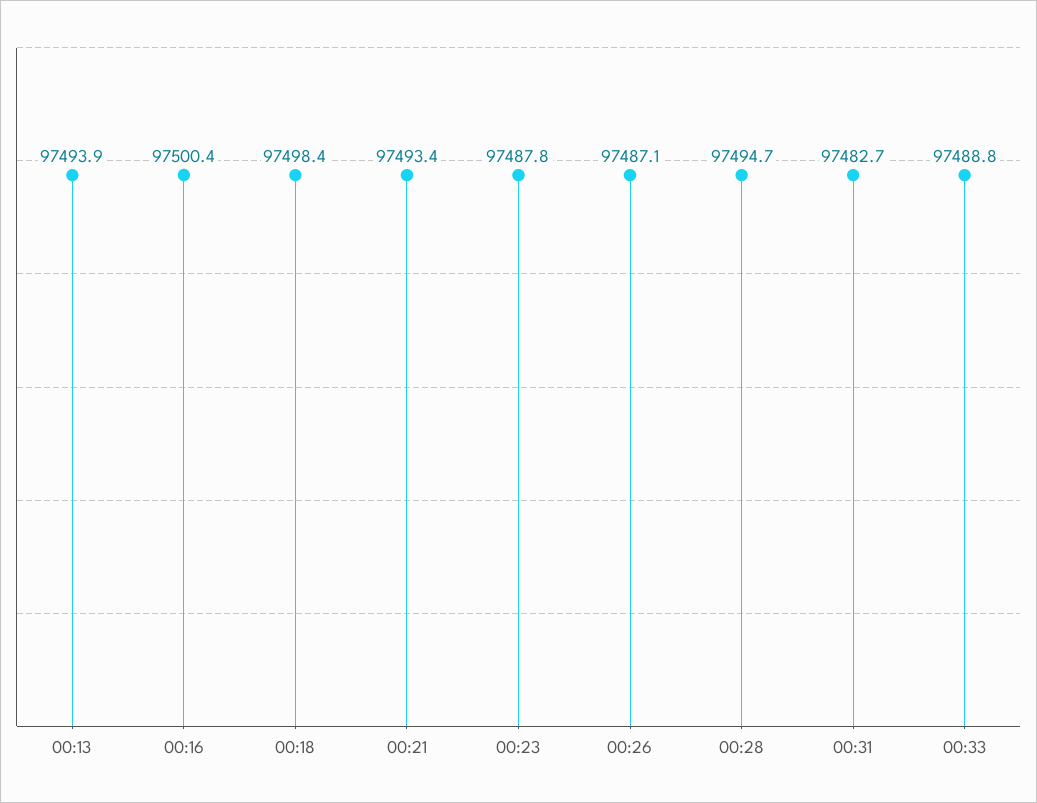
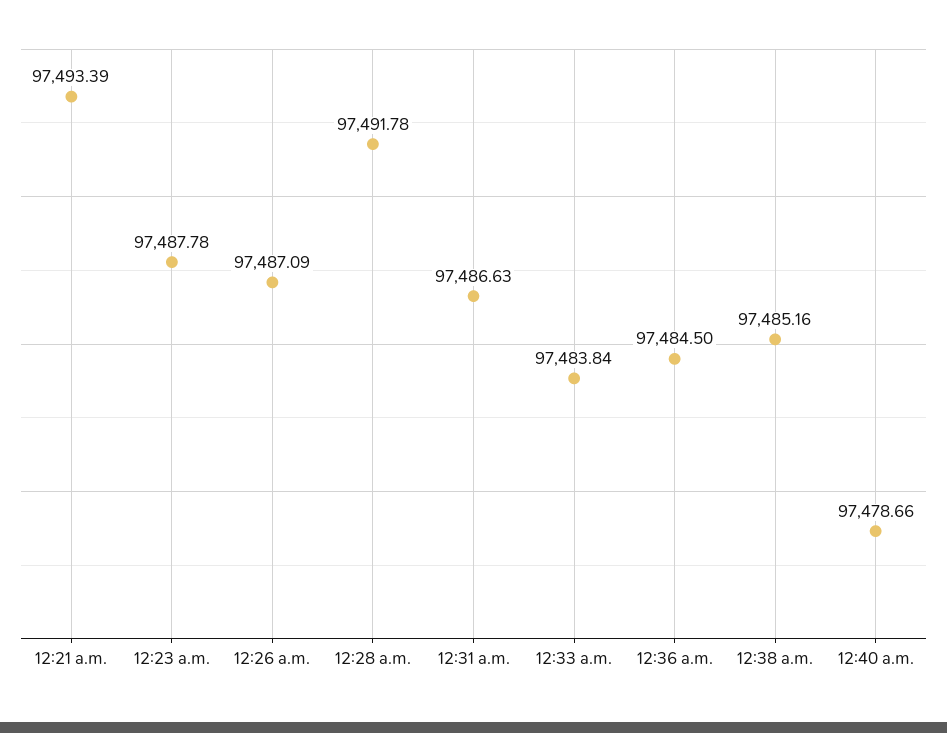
00:13: 97493.9 -> none
00:16: 97500.4 -> none
00:18: 97498.4 -> none
00:28: 97494.7 -> 97491.78
00:31: 97482.7 -> 97486.63
00:33: 97488.8 -> 97483.84
12:36 a.m.: none -> 97484.5
12:38 a.m.: none -> 97485.16
12:40 a.m.: none -> 97478.66

